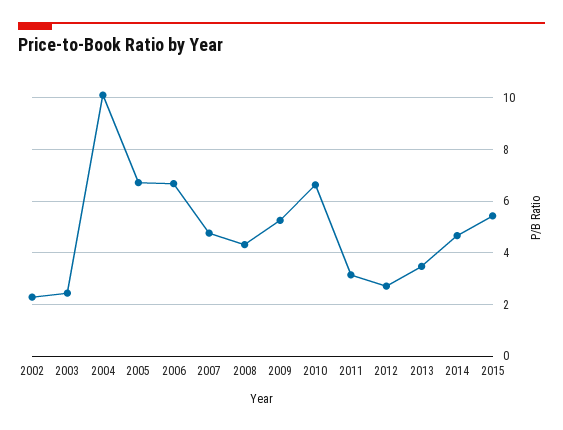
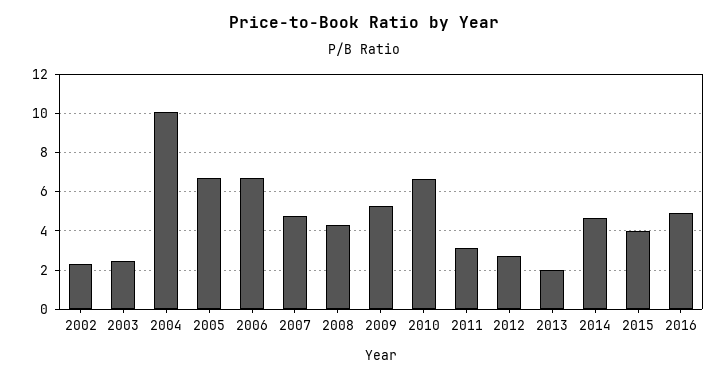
2013: 3.5 -> 2
2015: 5.5 -> 4
2016: none -> 5

